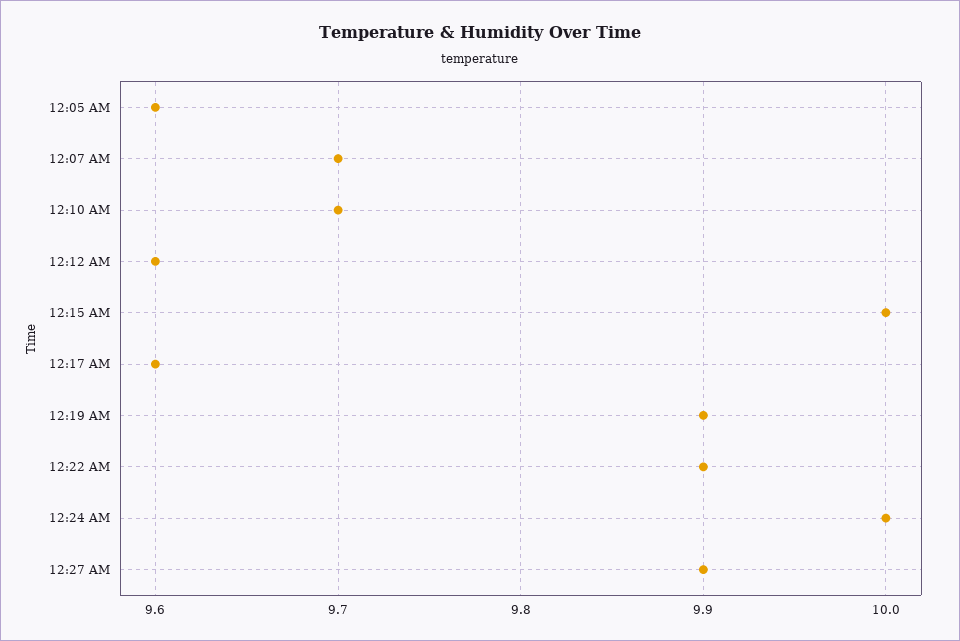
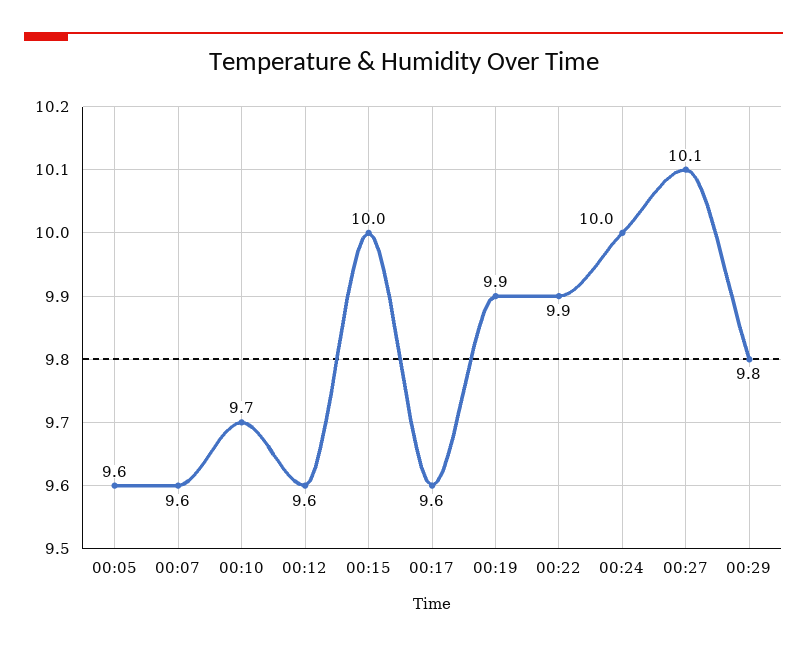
12:07 AM: 9.7 -> 9.6
12:27 AM: 9.9 -> 10.1
00:29: none -> 9.8

